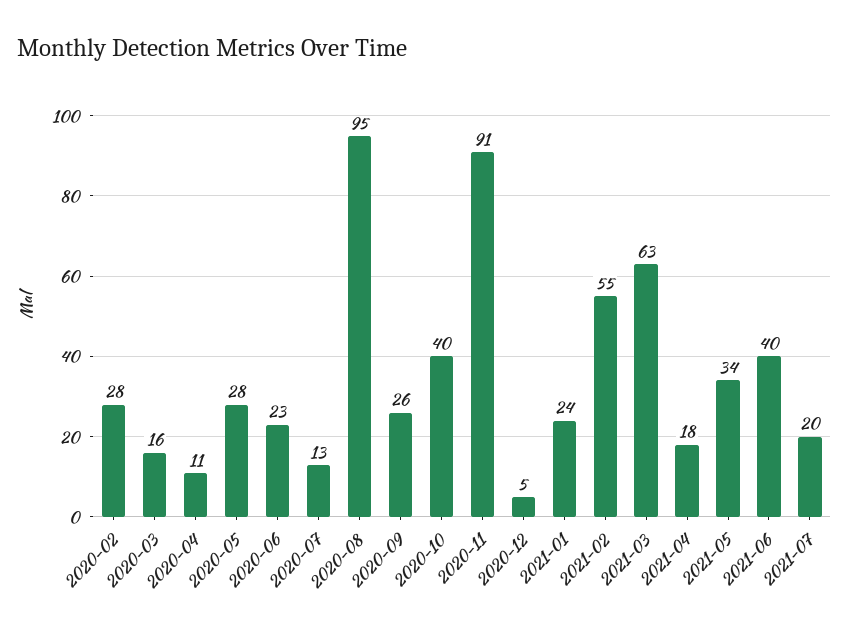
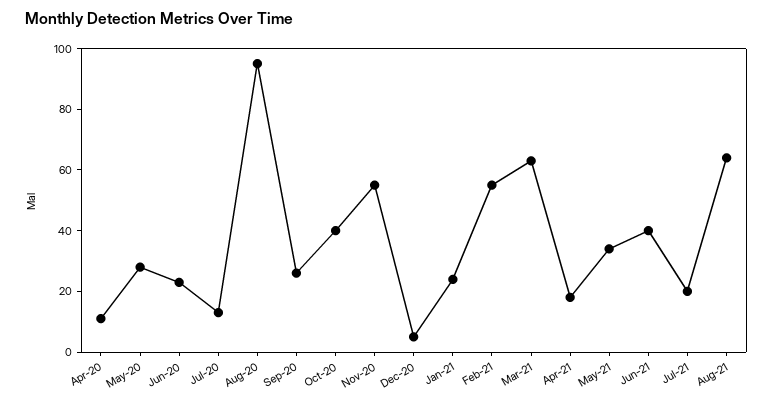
2020-02: 28 -> none
2020-03: 16 -> none
2020-11: 91 -> 55
Aug-21: none -> 65

